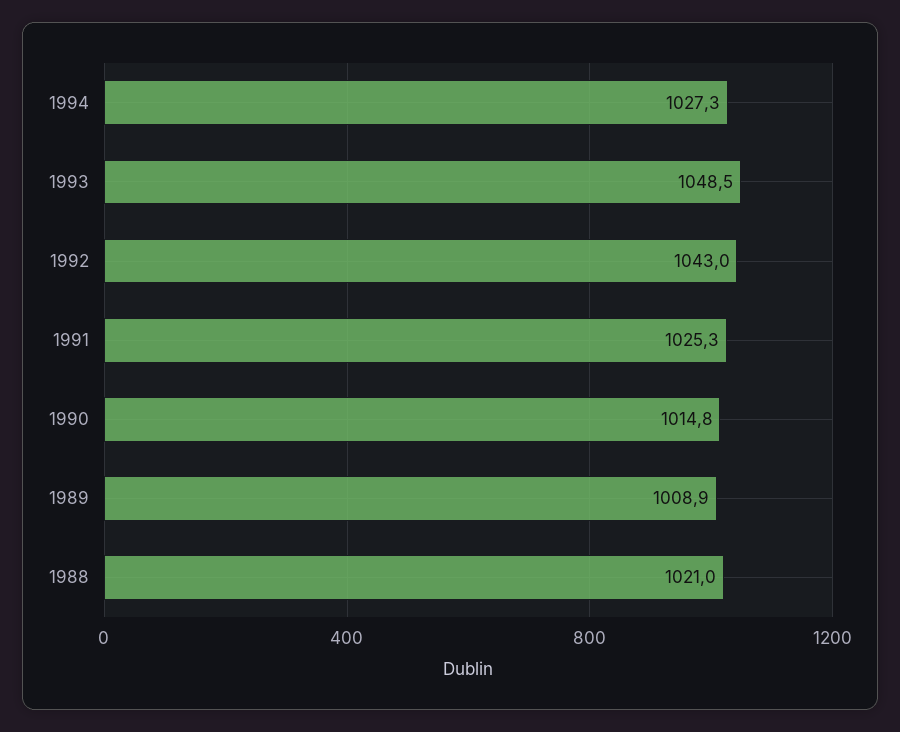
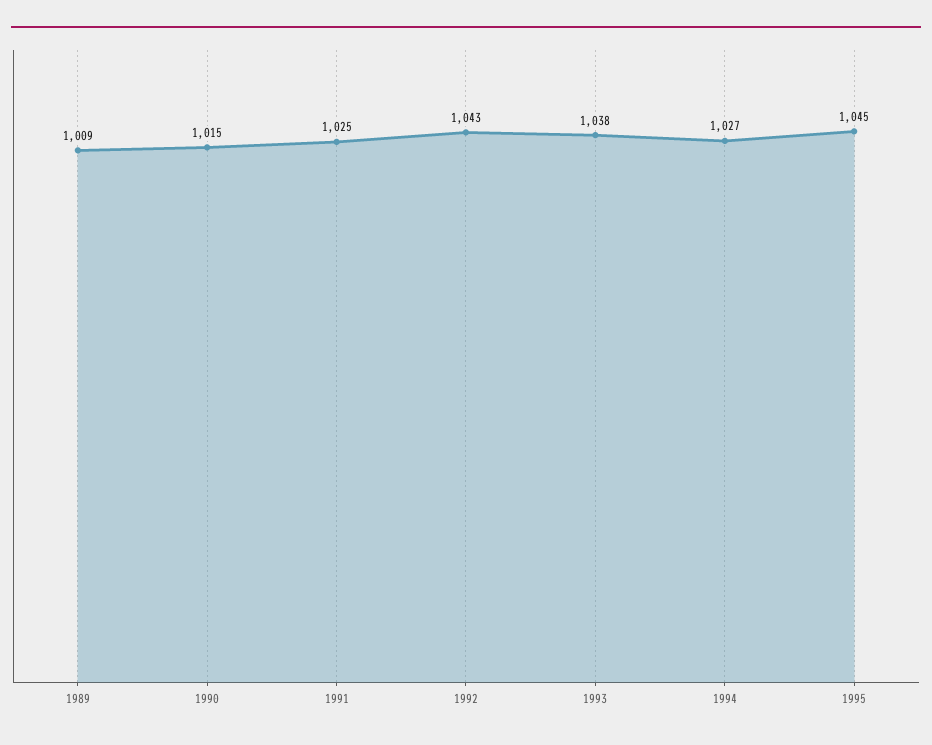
1993: 1048.5 -> 1038
1988: 1021 -> none
1995: none -> 1045

